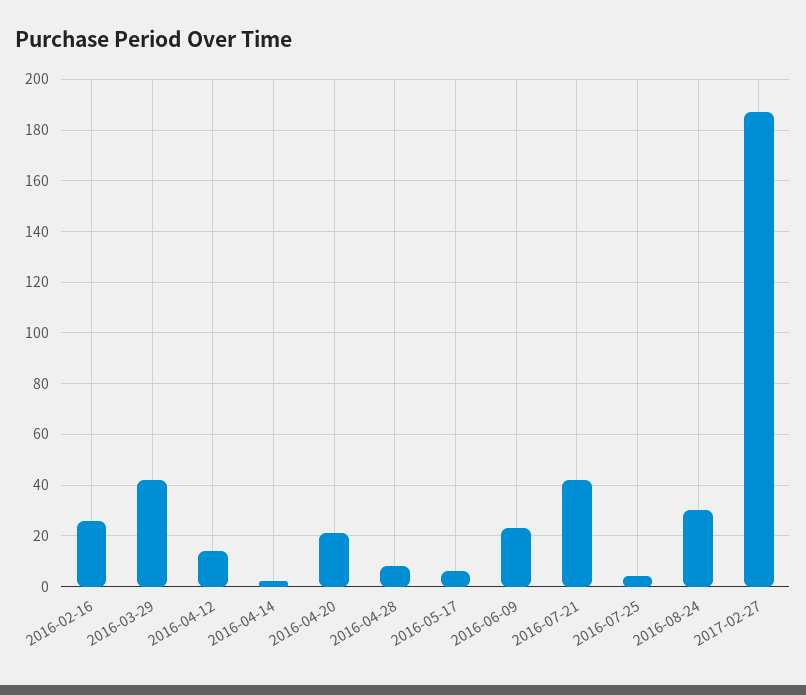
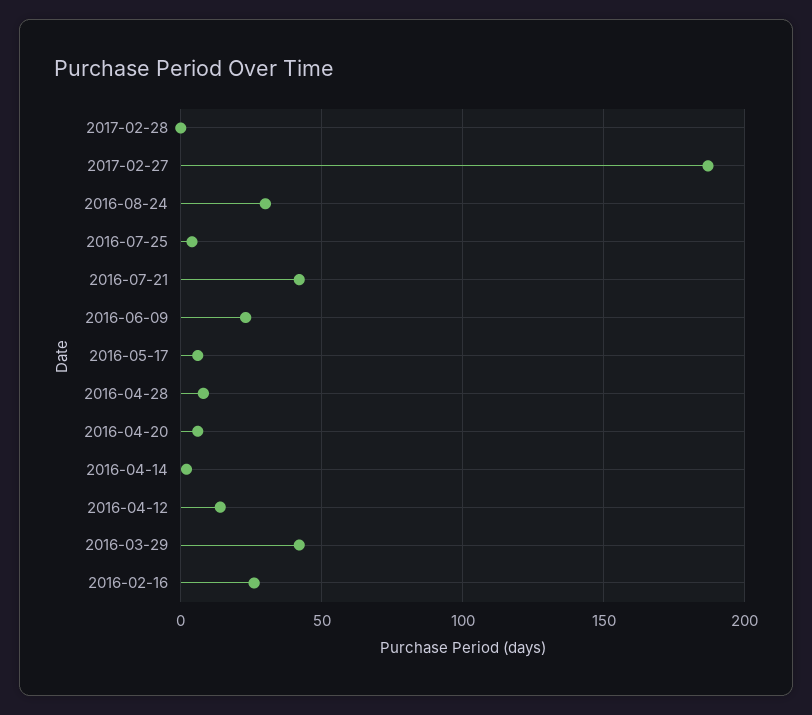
2016-04-20: 20 -> 5
2017-02-28: none -> 0

